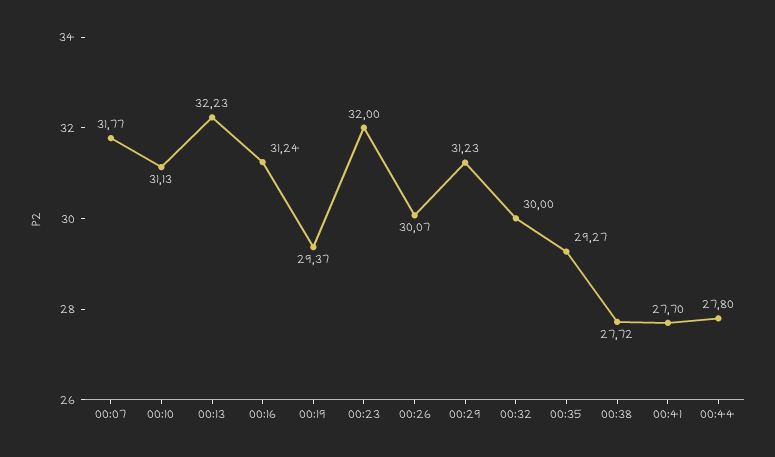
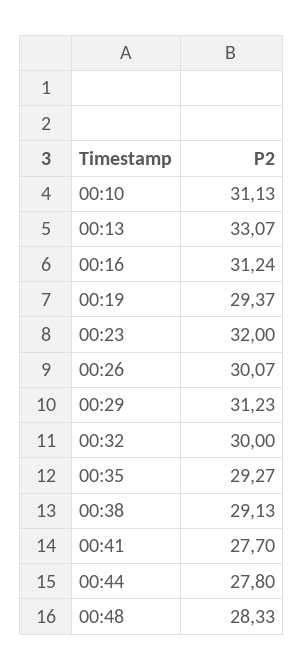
00:07: 31.77 -> none
00:13: 32.23 -> 33.07
00:38: 27.72 -> 29.13
00:48: none -> 28.33

